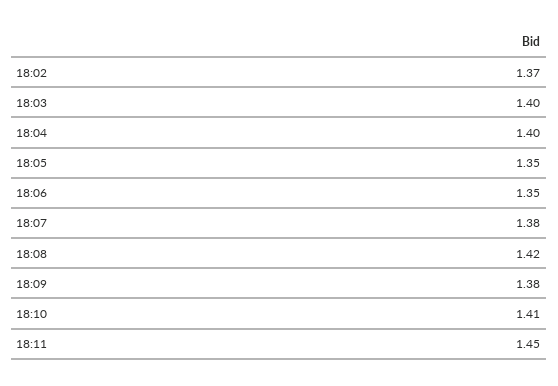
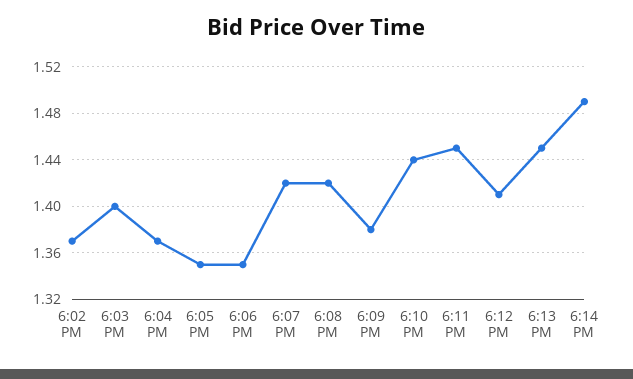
18:04: 1.4 -> 1.37
18:07: 1.38 -> 1.42
18:10: 1.41 -> 1.44
6:12 PM: none -> 1.41
6:13 PM: none -> 1.45
6:14 PM: none -> 1.49

